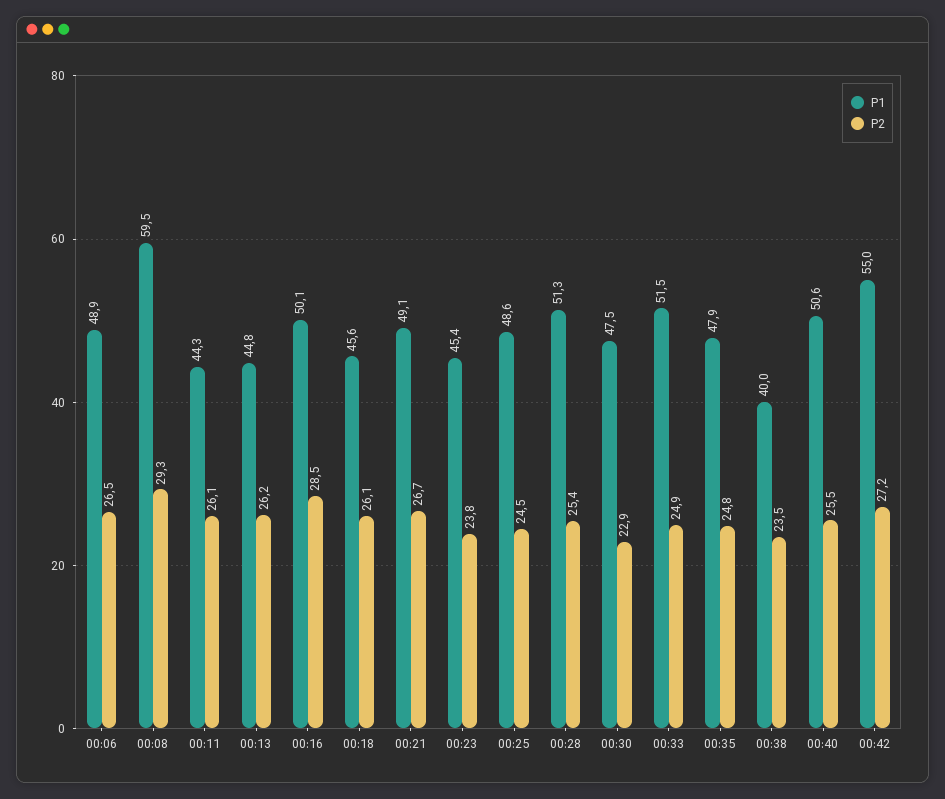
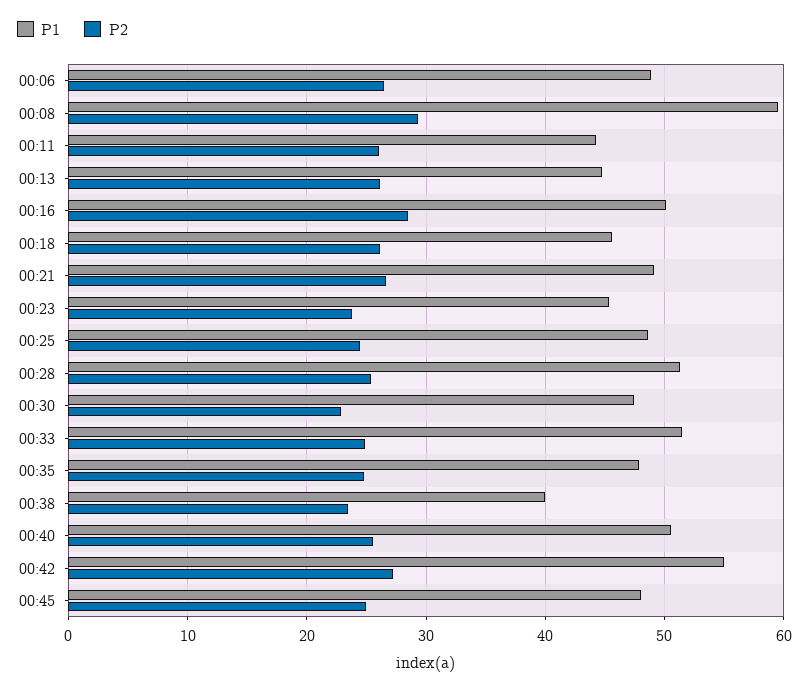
P1, 00:45: none -> 48
P2, 00:45: none -> 25

